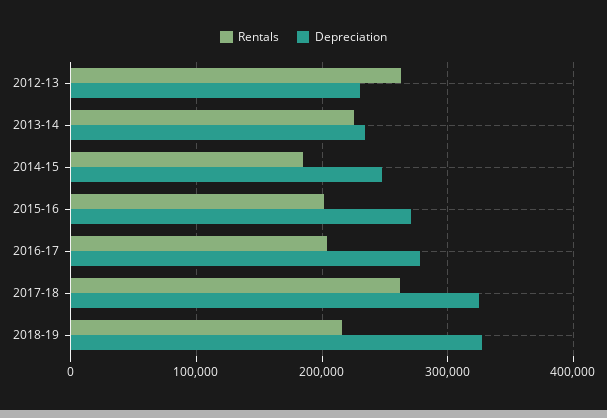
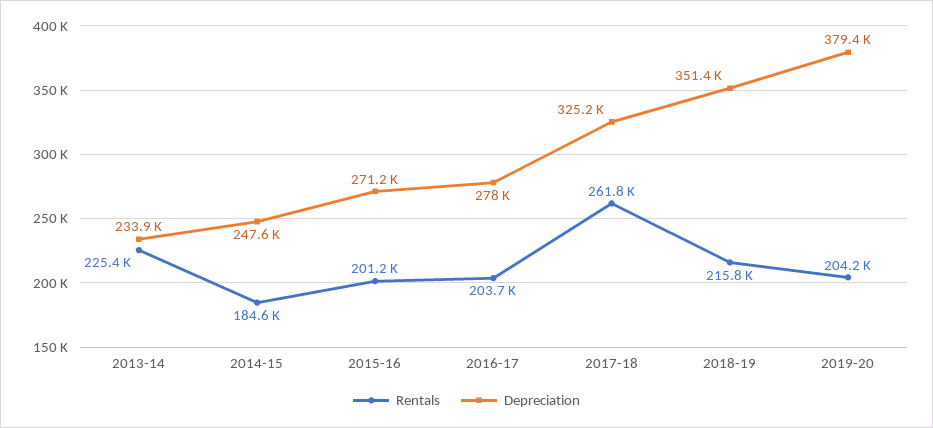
Rentals, 2012-13: 260000 -> none
Depreciation, 2012-13: 230000 -> none
Depreciation, 2018-19: 330000 -> 351400
Rentals, 2019-20: none -> 204200
Depreciation, 2019-20: none -> 379400

